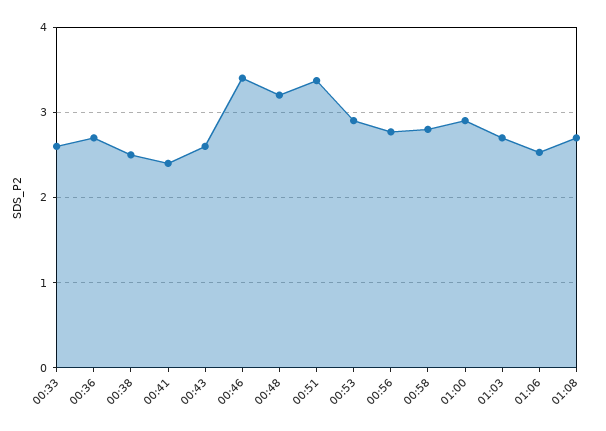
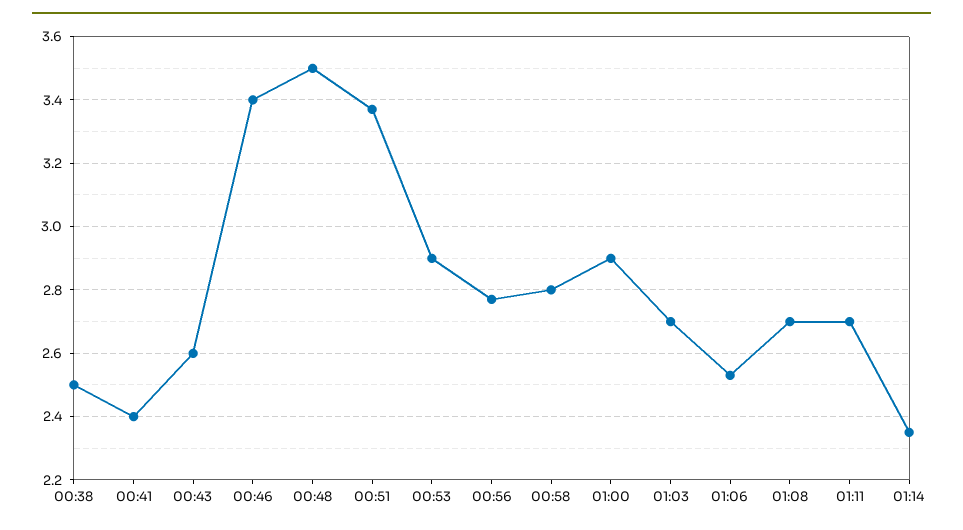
00:33: 2.6 -> none
00:36: 2.7 -> none
00:48: 3.2 -> 3.5
01:11: none -> 2.7
01:14: none -> 2.35

